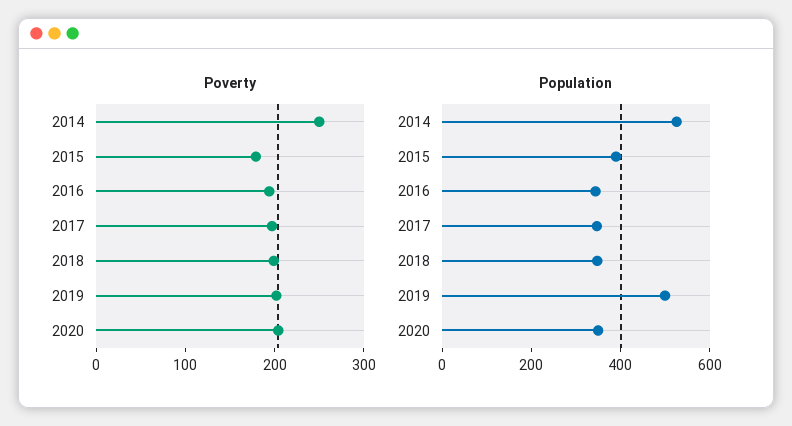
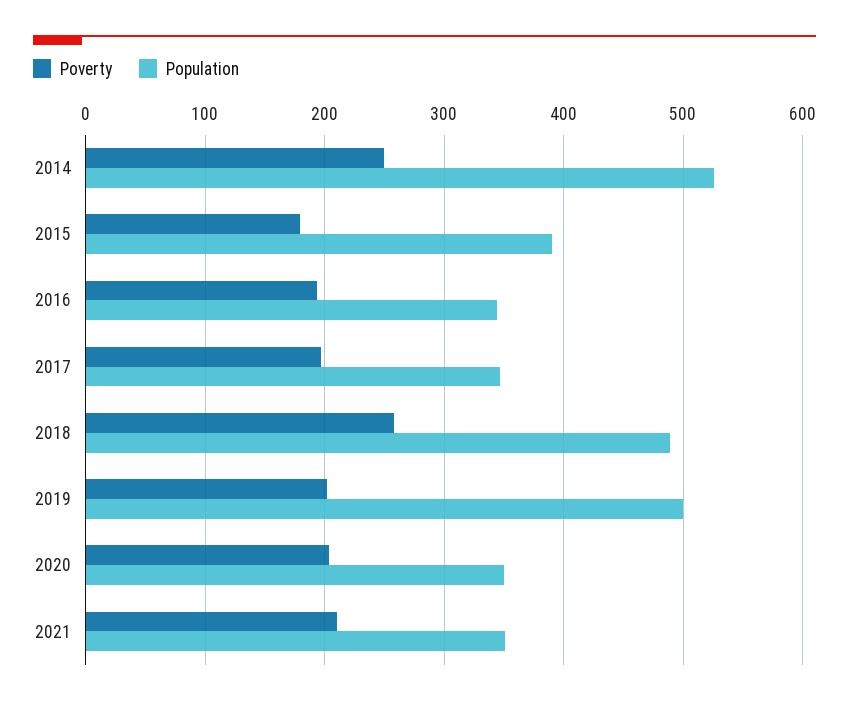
Poverty, 2018: 200 -> 260
Population, 2018: 350 -> 490
Poverty, 2021: none -> 210
Population, 2021: none -> 350

